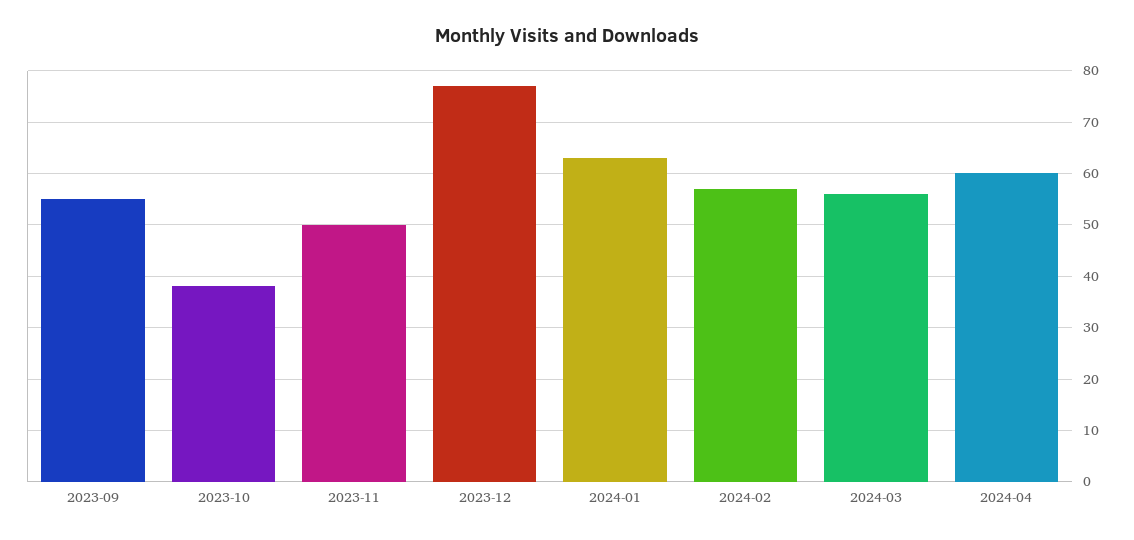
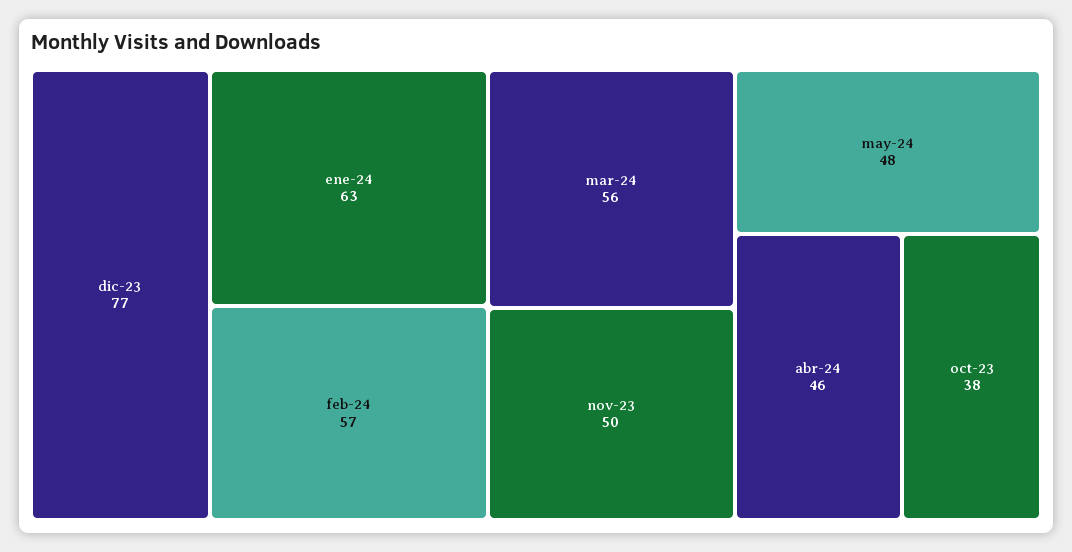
2023-09: 55 -> none
2024-04: 60 -> 46
may-24: none -> 48

